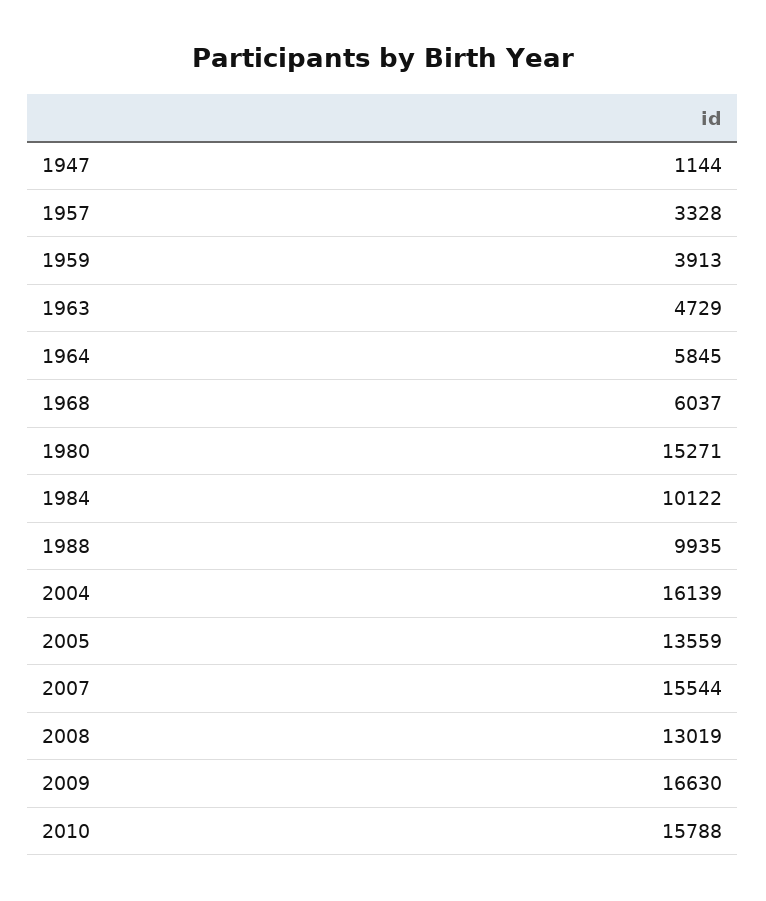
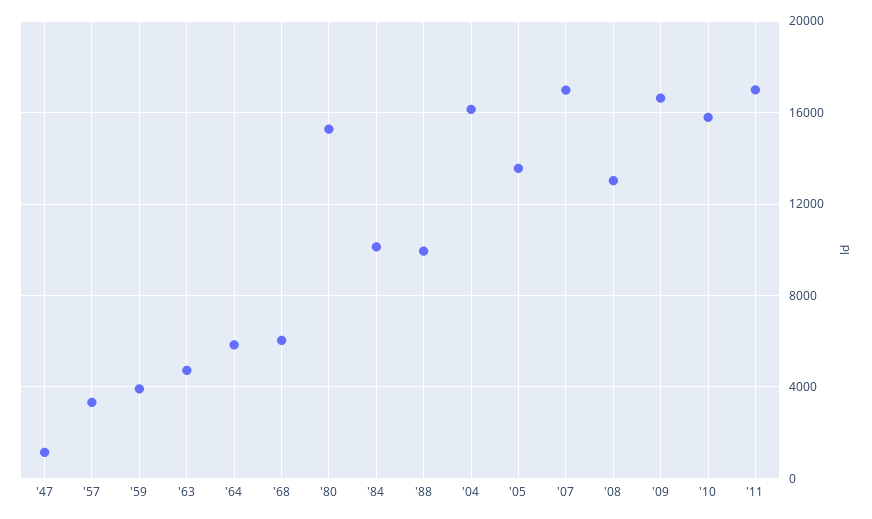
2007: 15544 -> 17000
'11: none -> 17000

